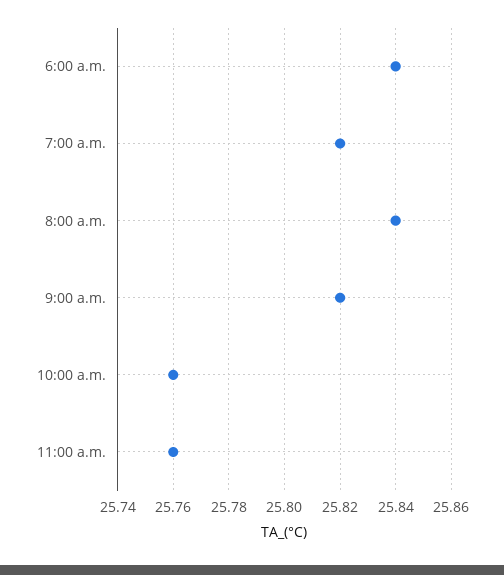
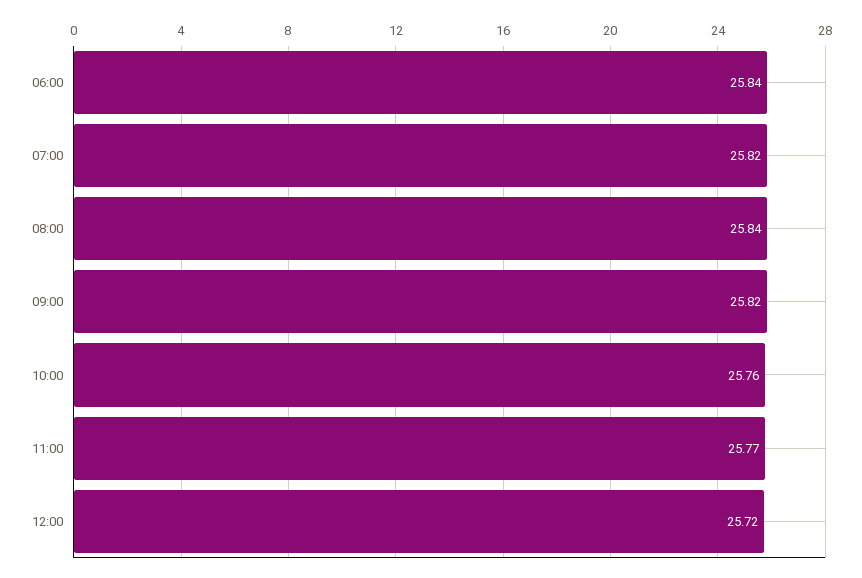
11:00 a.m.: 25.76 -> 25.77
12:00: none -> 25.72

